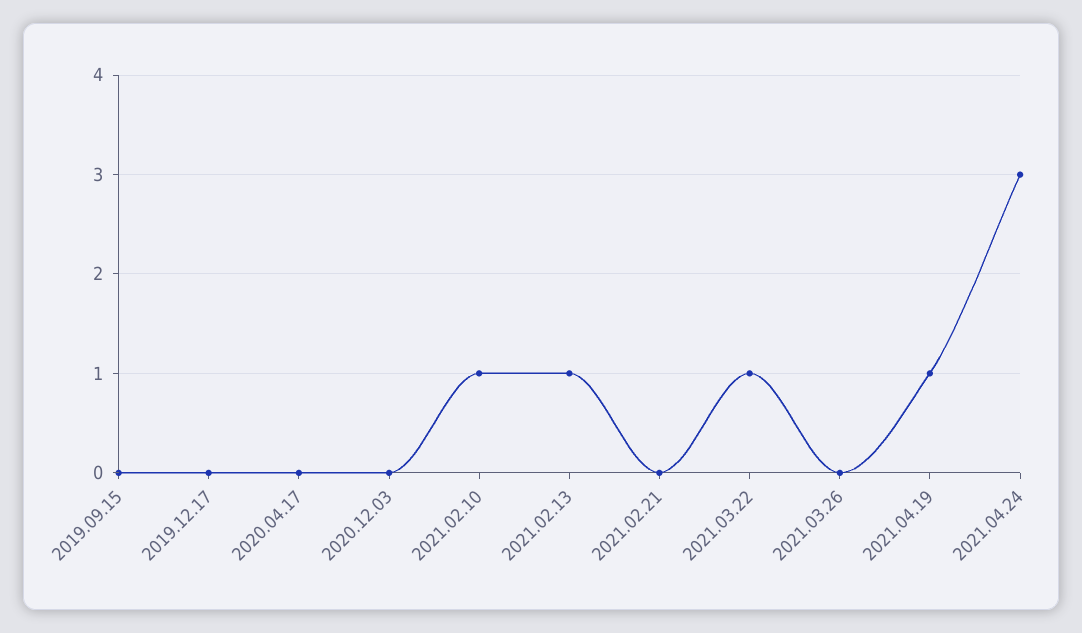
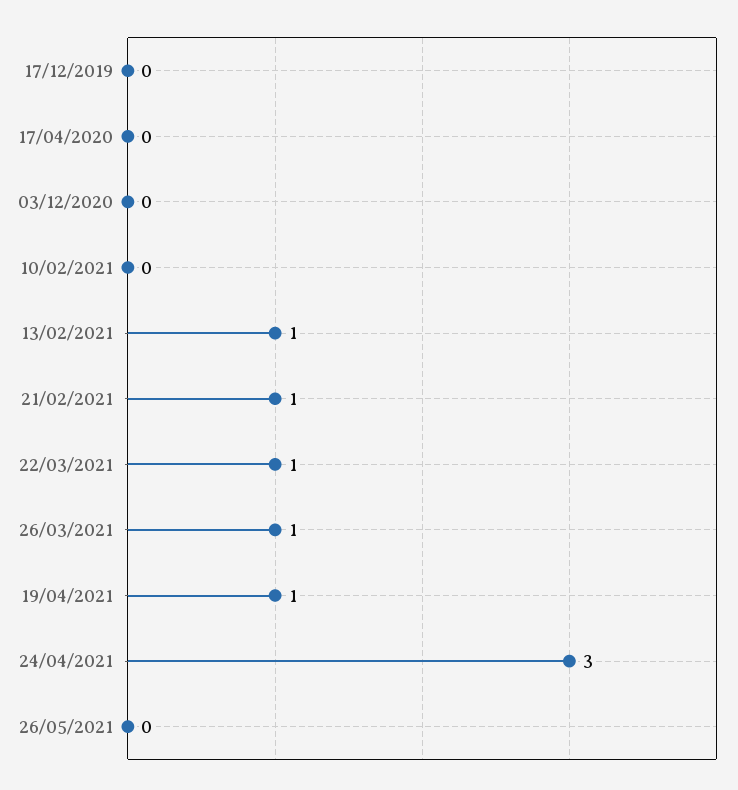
2019.09.15: 0 -> none
2021.02.10: 1 -> 0
2021.02.21: 0 -> 1
2021.03.26: 0 -> 1
26/05/2021: none -> 0

